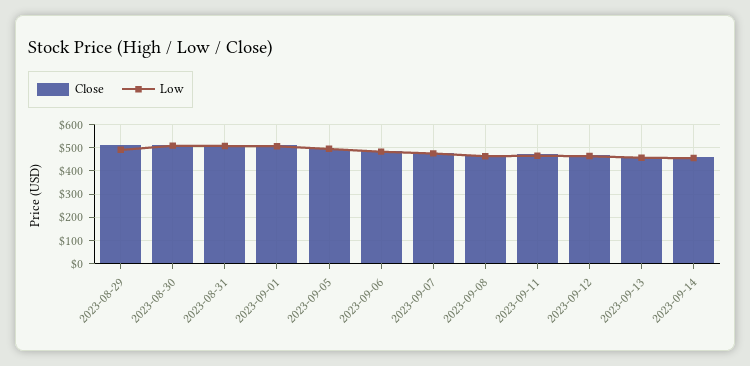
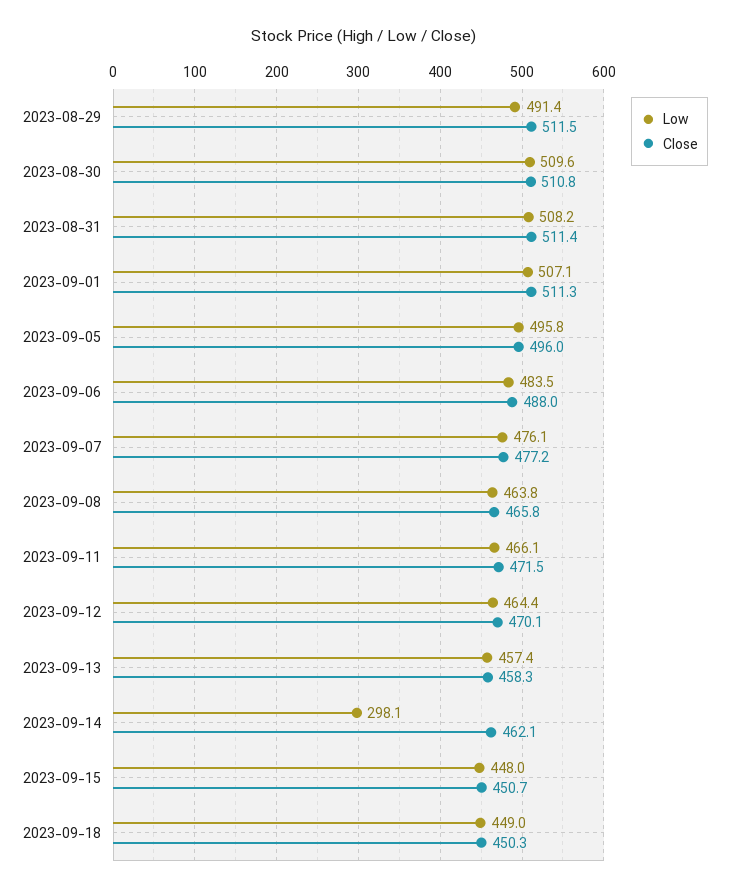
Low, 2023-09-14: 450 -> 298.1
Low, 2023-09-15: none -> 448
Close, 2023-09-15: none -> 450.7
Low, 2023-09-18: none -> 449
Close, 2023-09-18: none -> 450.3

